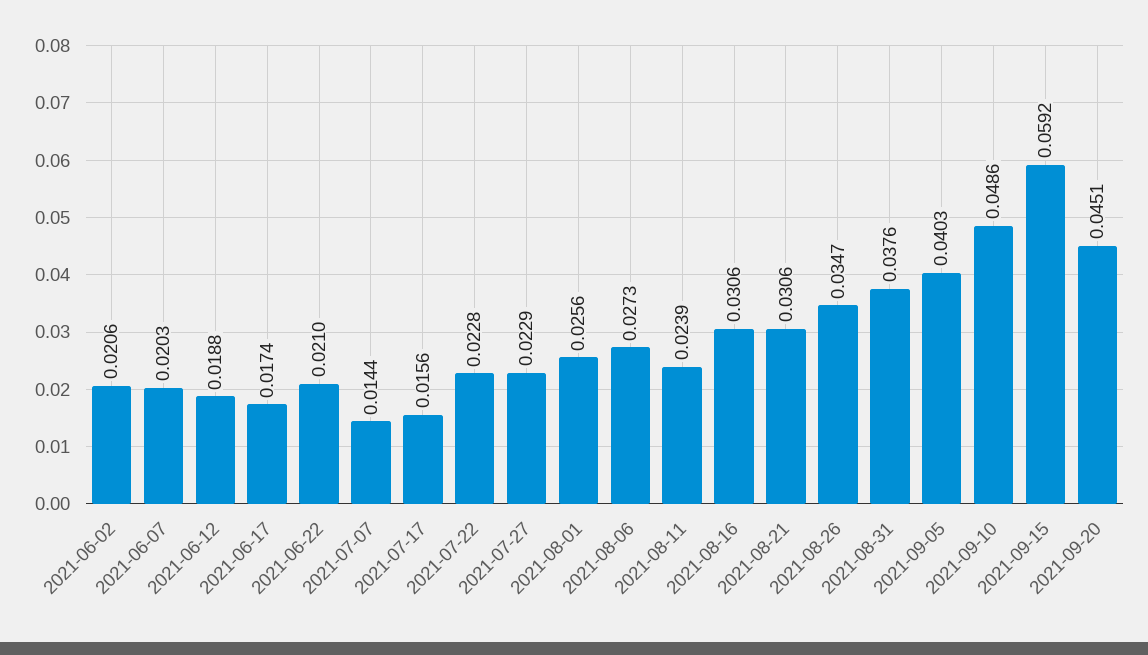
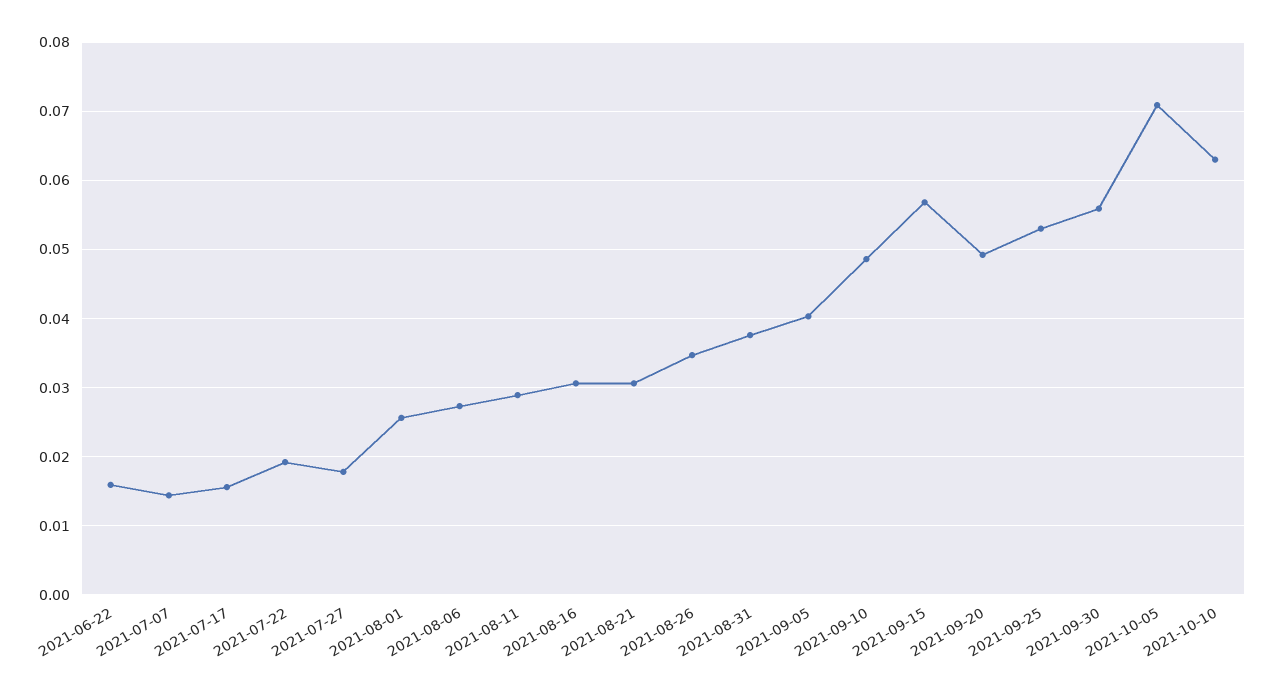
2021-06-02: 0.0206 -> none
2021-06-07: 0.0203 -> none
2021-06-12: 0.0188 -> none
2021-06-17: 0.0174 -> none
2021-06-22: 0.021 -> 0.016
2021-07-22: 0.0228 -> 0.019
2021-07-27: 0.0229 -> 0.018
2021-08-11: 0.0239 -> 0.029
2021-09-15: 0.0592 -> 0.057
2021-09-20: 0.0451 -> 0.049
2021-09-25: none -> 0.053
2021-09-30: none -> 0.056
2021-10-05: none -> 0.071
2021-10-10: none -> 0.063

